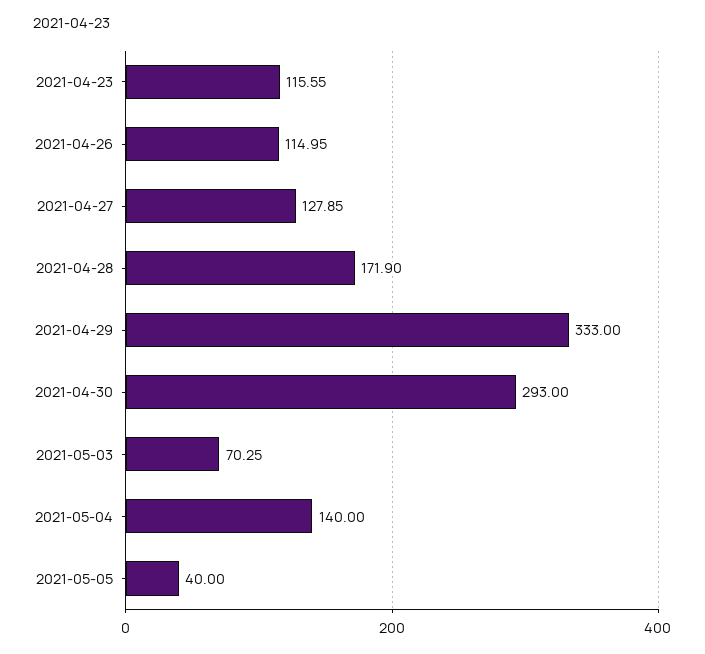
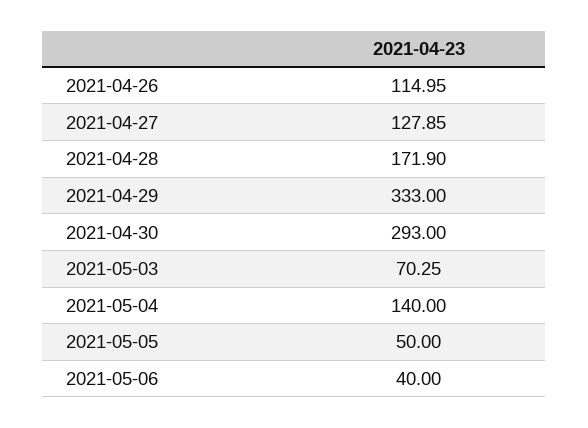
2021-04-23: 115.55 -> none
2021-05-05: 40 -> 50
2021-05-06: none -> 40

